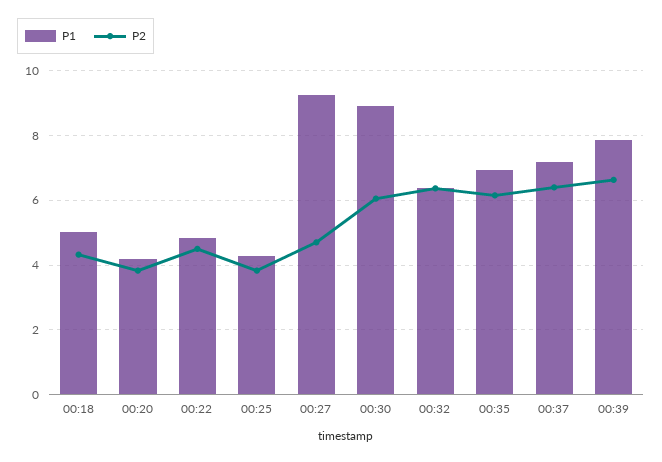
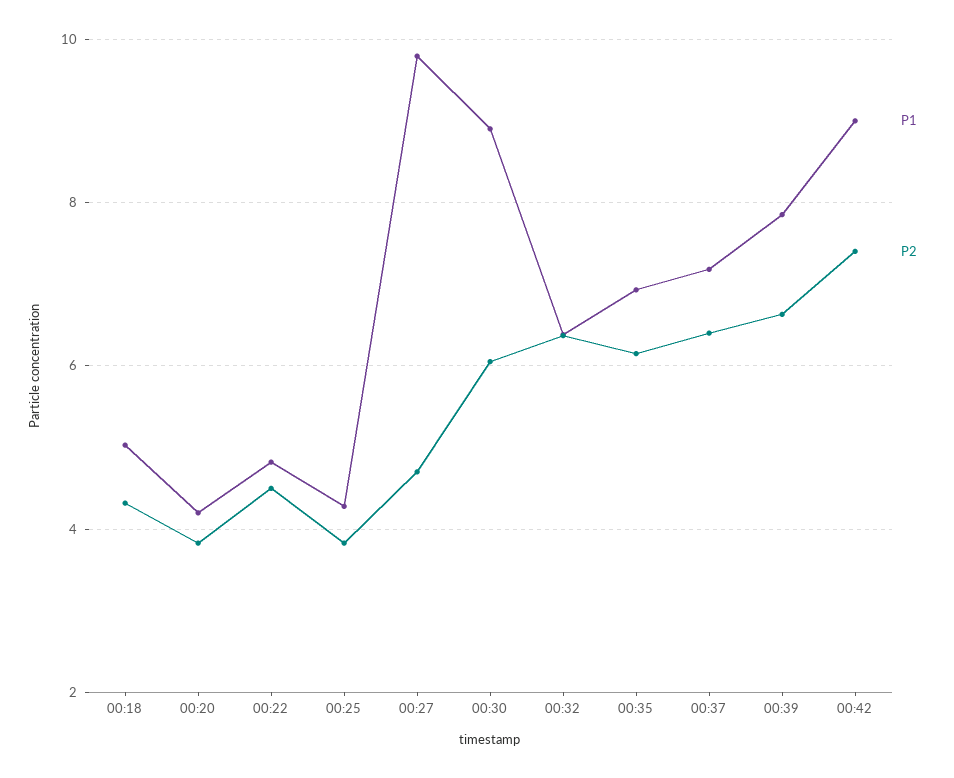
P1, 00:27: 9.2 -> 9.8
P1, 00:42: none -> 9
P2, 00:42: none -> 7.4

